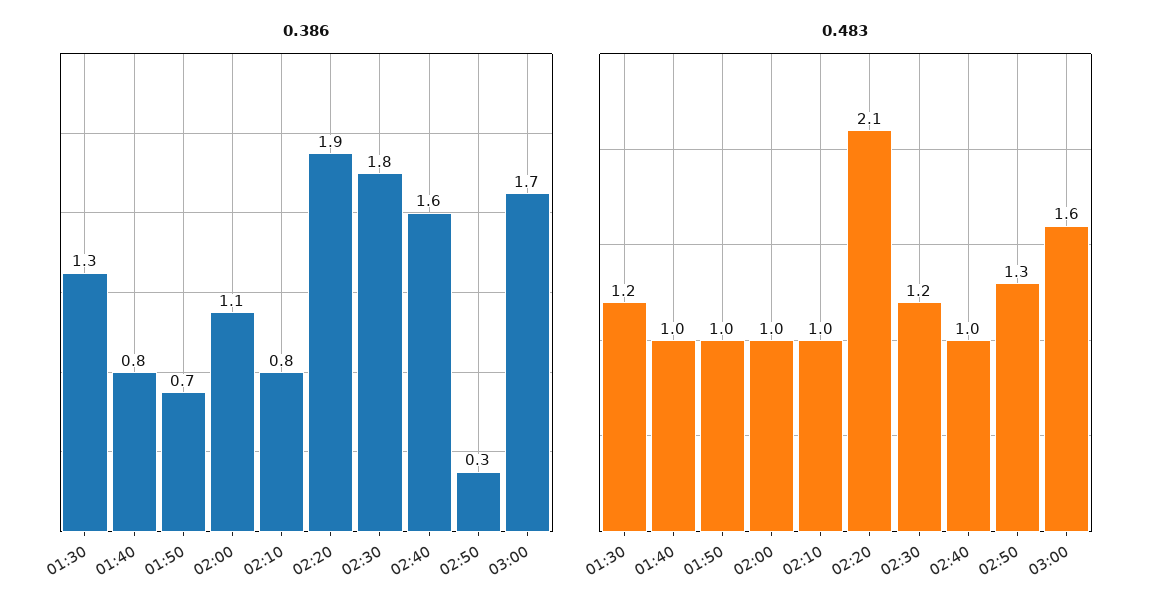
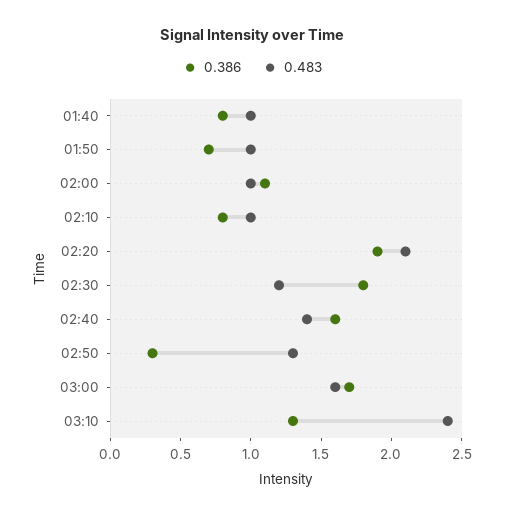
0.386, 01:30: 1.3 -> none
0.483, 01:30: 1.2 -> none
0.483, 02:40: 1 -> 1.4
0.386, 03:10: none -> 1.3
0.483, 03:10: none -> 2.4

